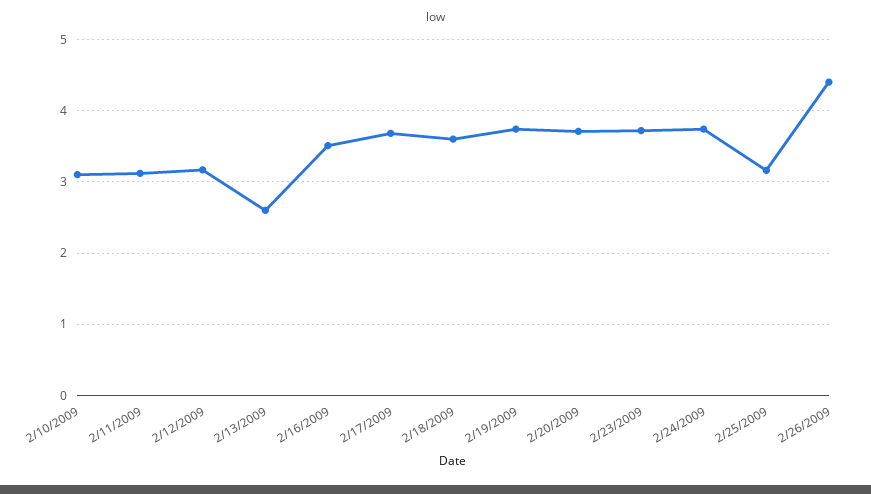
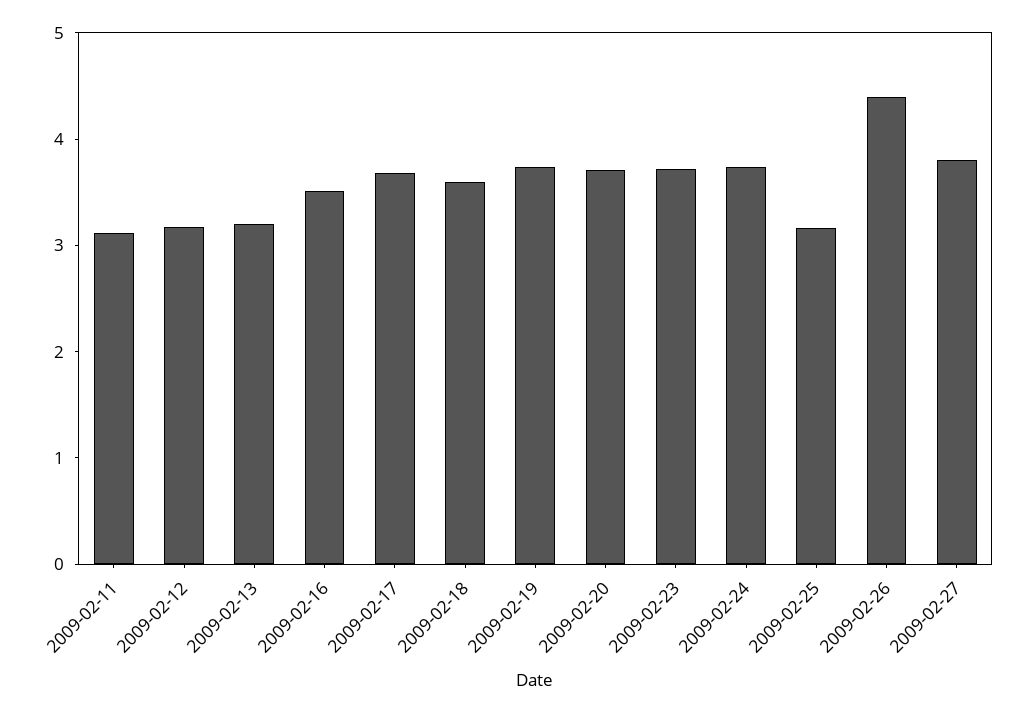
2/10/2009: 3.1 -> none
2/13/2009: 2.6 -> 3.2
2009-02-27: none -> 3.8

